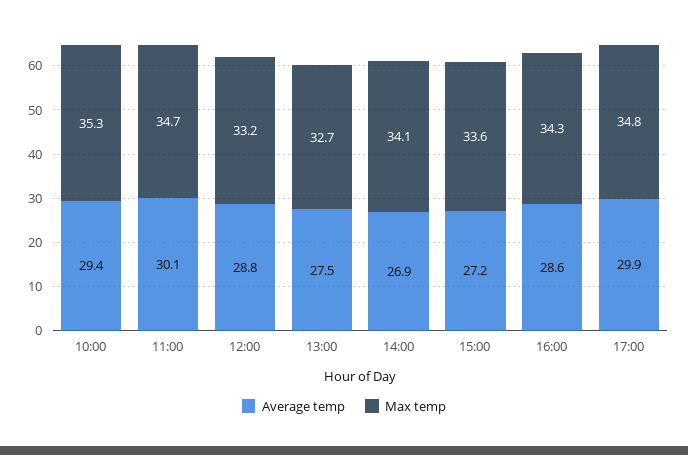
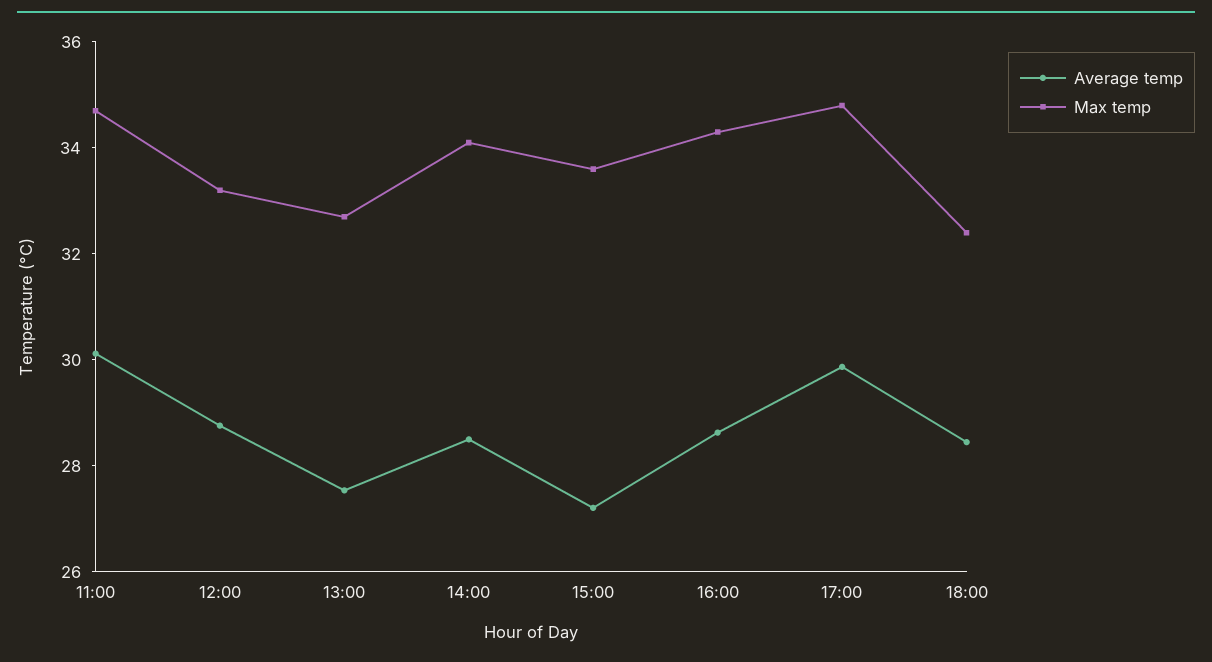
Average temp, 10:00: 29.4 -> none
Max temp, 10:00: 35.3 -> none
Average temp, 14:00: 26.9 -> 28.5
Average temp, 18:00: none -> 28.5
Max temp, 18:00: none -> 32.5

